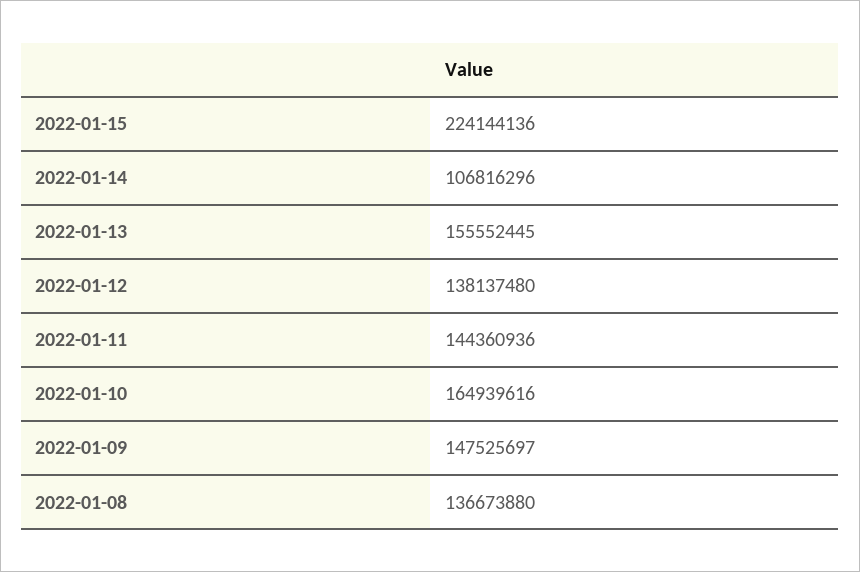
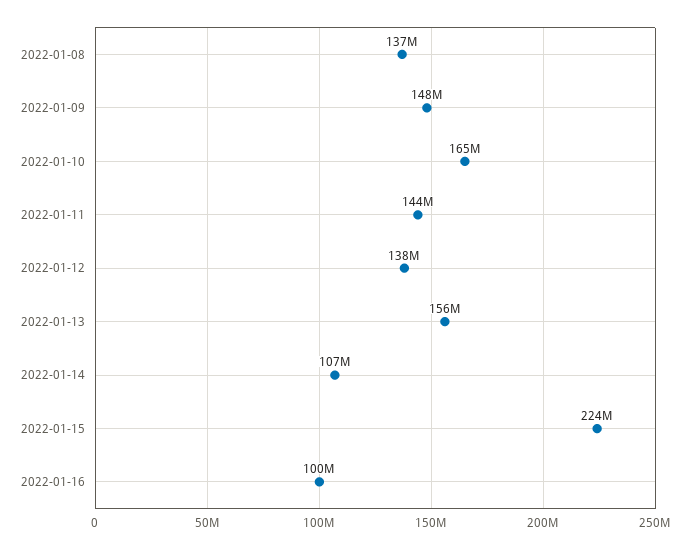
2022-01-16: none -> 100000000

